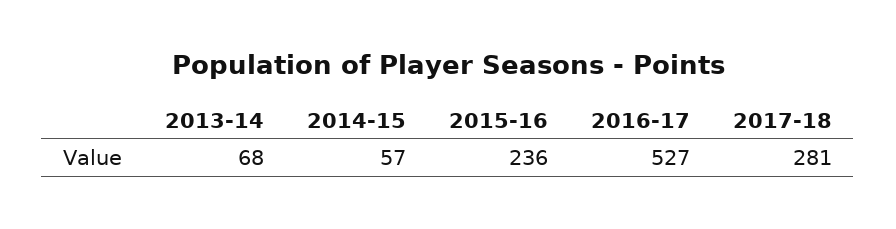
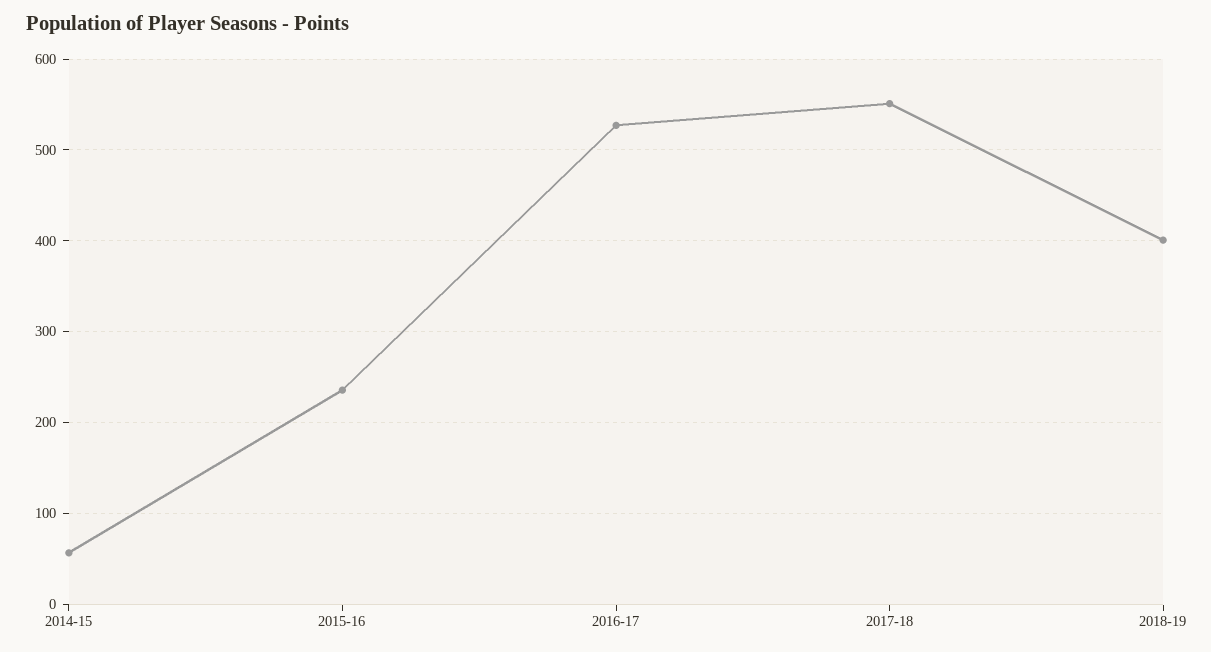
2013-14: 68 -> none
2017-18: 281 -> 550
2018-19: none -> 400

